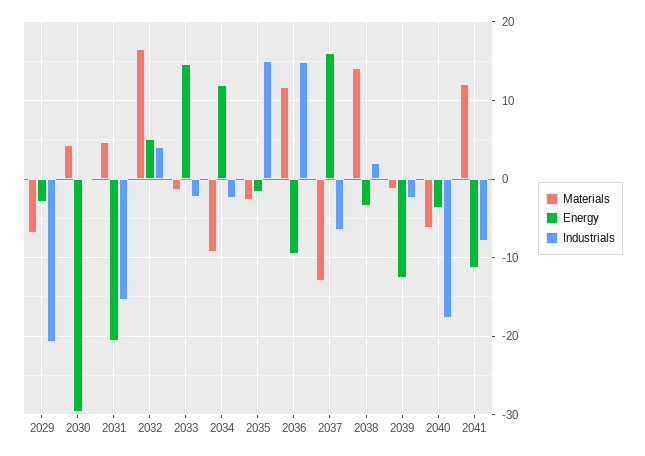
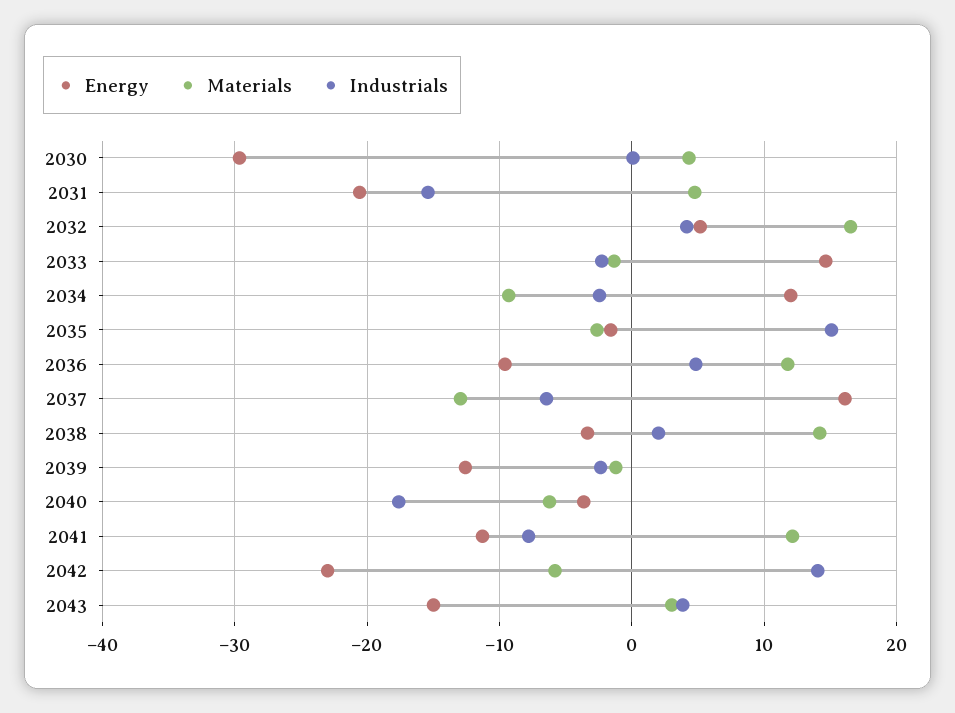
Materials, 2029: -7 -> none
Energy, 2029: -3 -> none
Industrials, 2029: -21 -> none
Industrials, 2036: 15 -> 5
Energy, 2042: none -> -23
Materials, 2042: none -> -6
Industrials, 2042: none -> 14
Energy, 2043: none -> -15
Materials, 2043: none -> 3
Industrials, 2043: none -> 4

